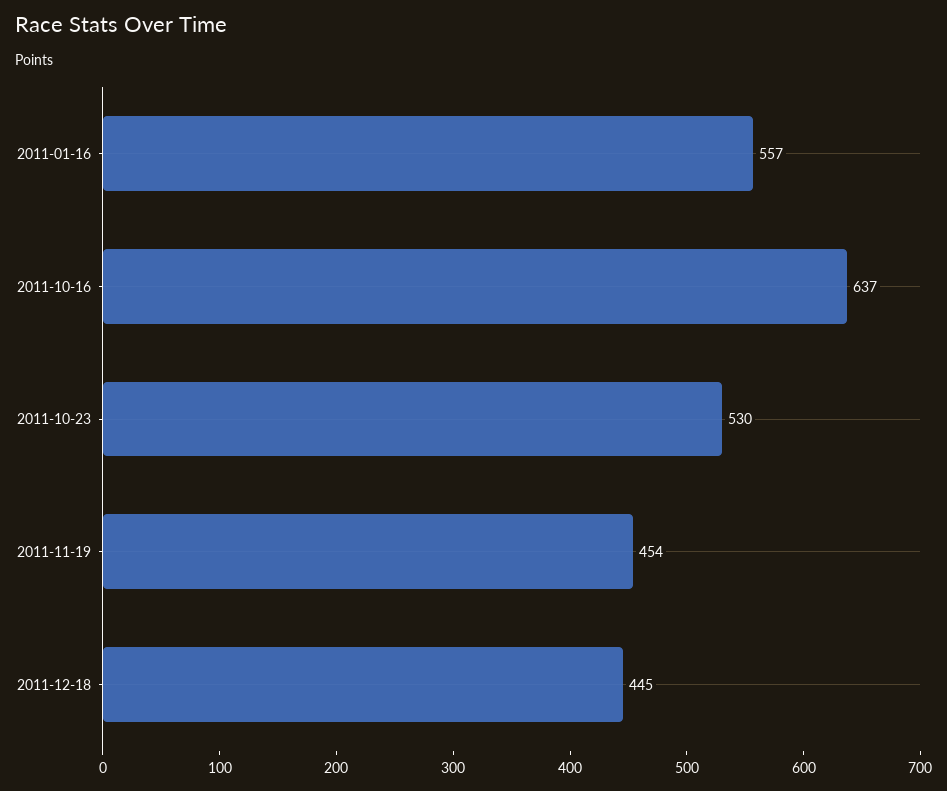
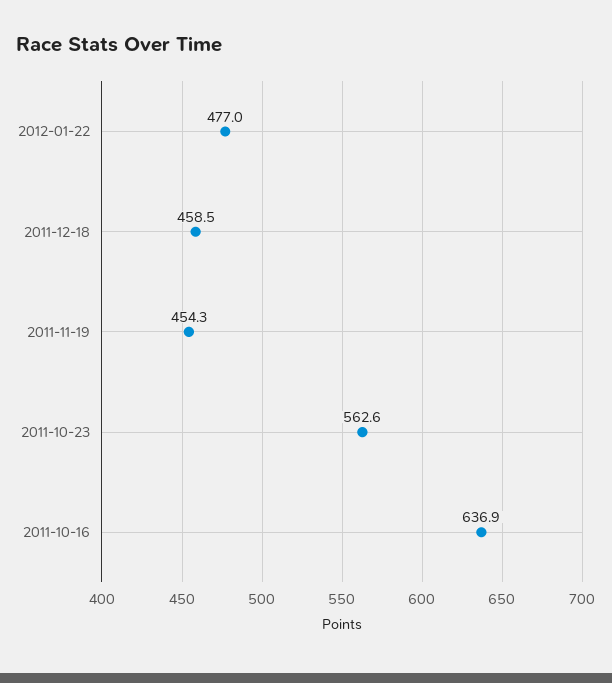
2011-01-16: 557 -> none
2011-10-23: 530 -> 562.6
2011-12-18: 445 -> 458.5
2012-01-22: none -> 477

